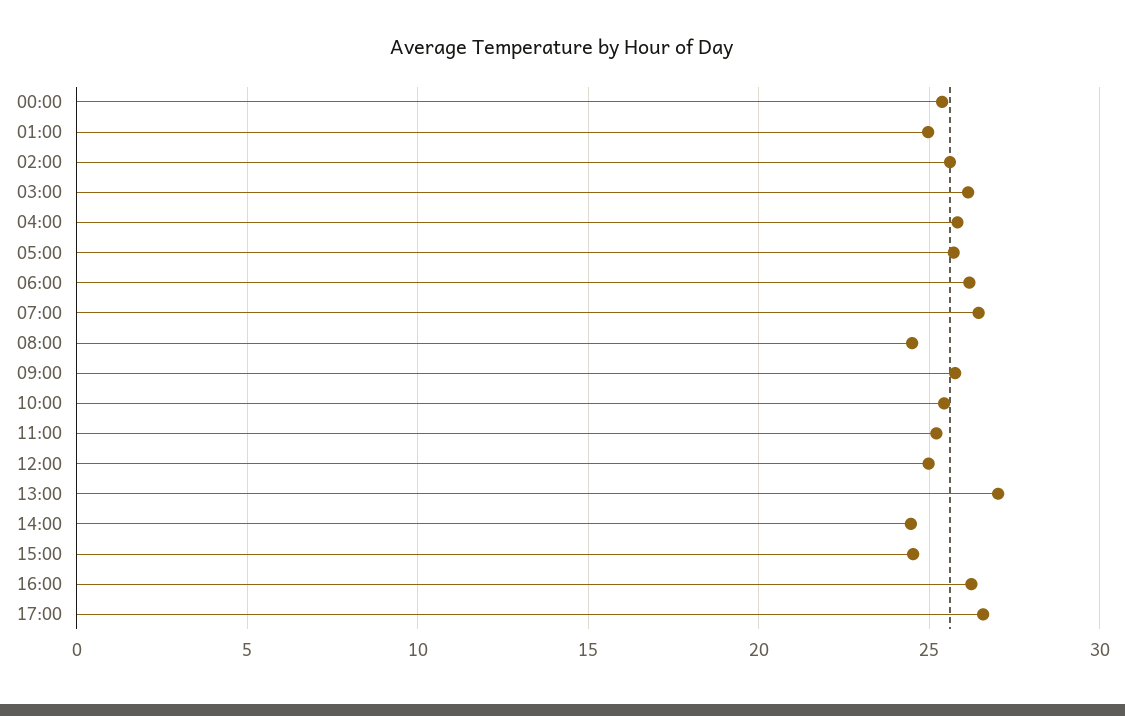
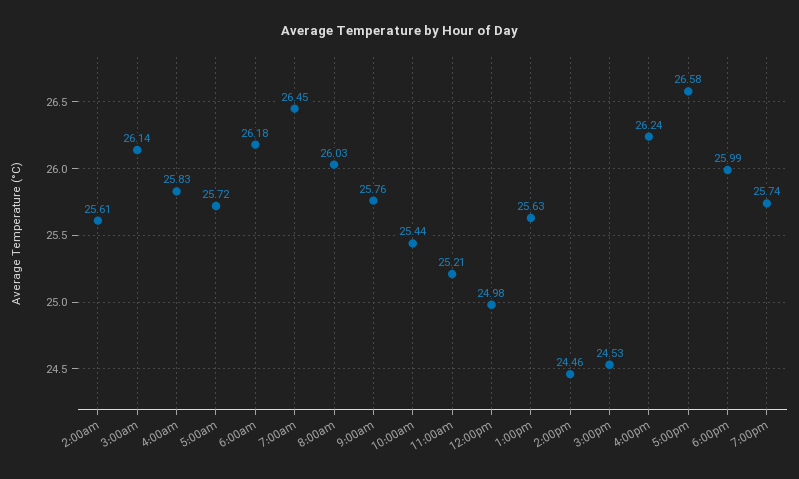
00:00: 25.5 -> none
01:00: 25 -> none
08:00: 24.5 -> 26.03
13:00: 27 -> 25.63
6:00pm: none -> 25.99
7:00pm: none -> 25.74

